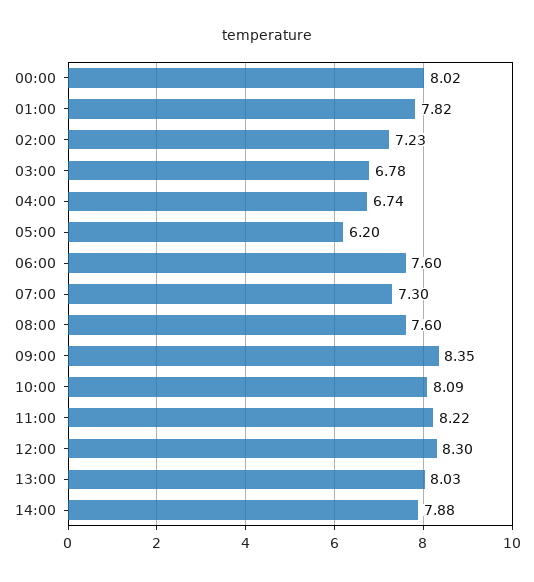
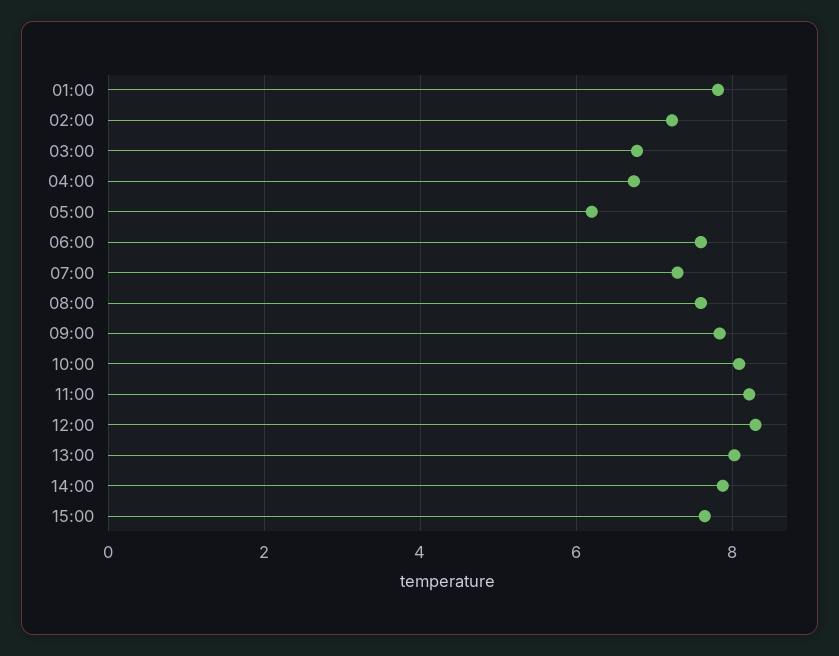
00:00: 8.02 -> none
09:00: 8.35 -> 7.8
15:00: none -> 7.6

